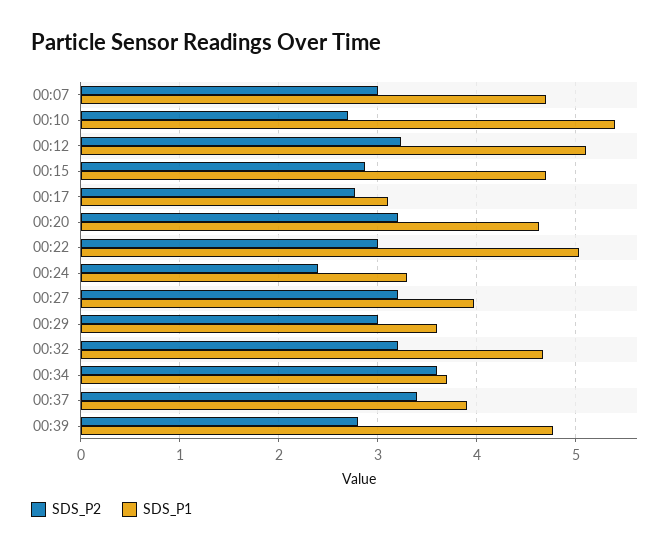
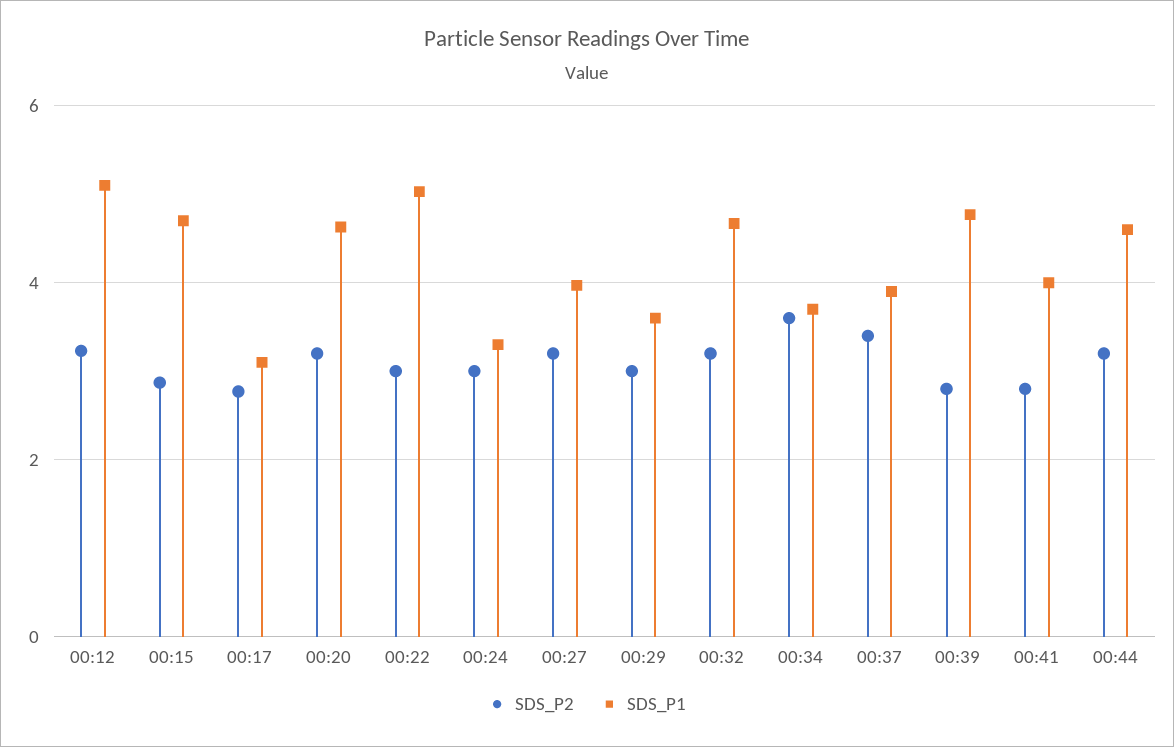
SDS_P2, 00:07: 3 -> none
SDS_P1, 00:07: 4.7 -> none
SDS_P2, 00:10: 2.7 -> none
SDS_P1, 00:10: 5.4 -> none
SDS_P2, 00:24: 2.4 -> 3
SDS_P2, 00:41: none -> 2.8
SDS_P1, 00:41: none -> 4
SDS_P2, 00:44: none -> 3.2
SDS_P1, 00:44: none -> 4.6

